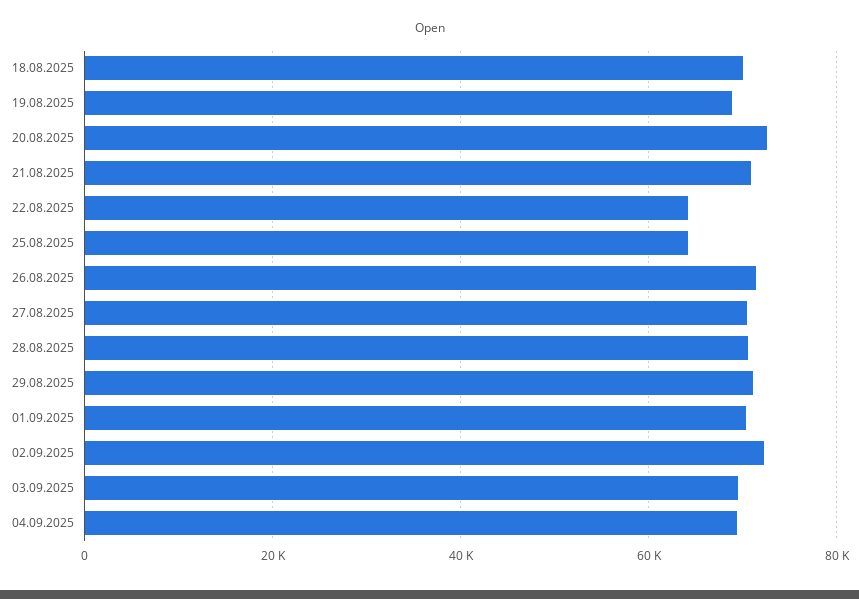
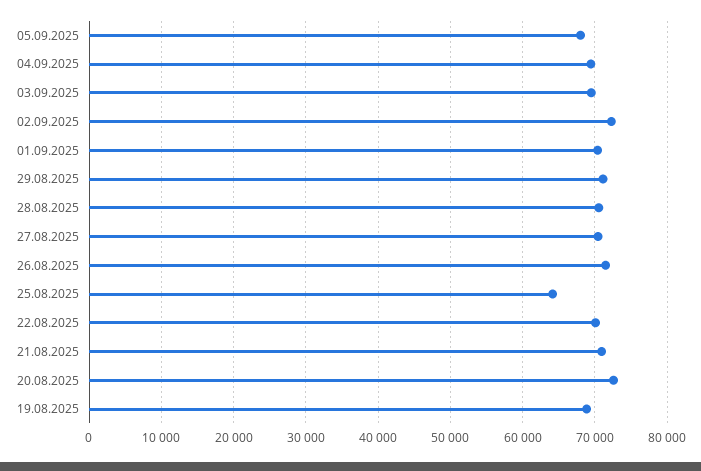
18.08.2025: 70000 -> none
22.08.2025: 64000 -> 70000
05.09.2025: none -> 68000

